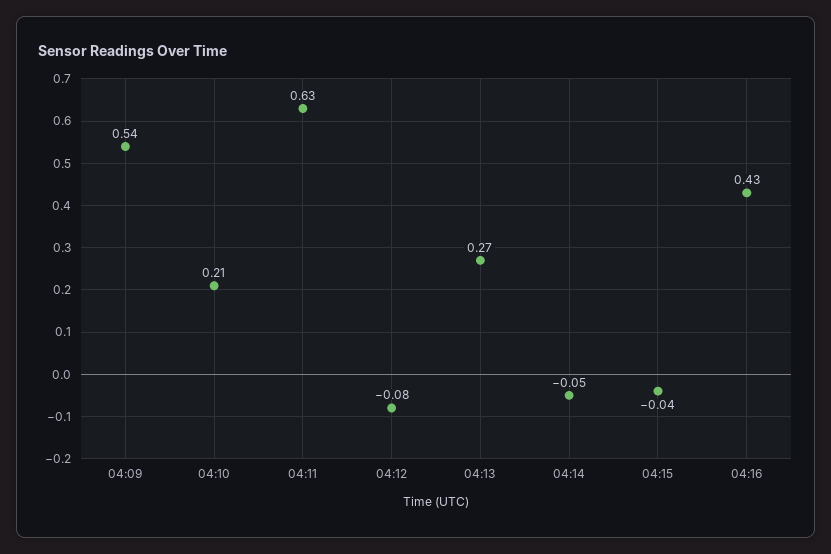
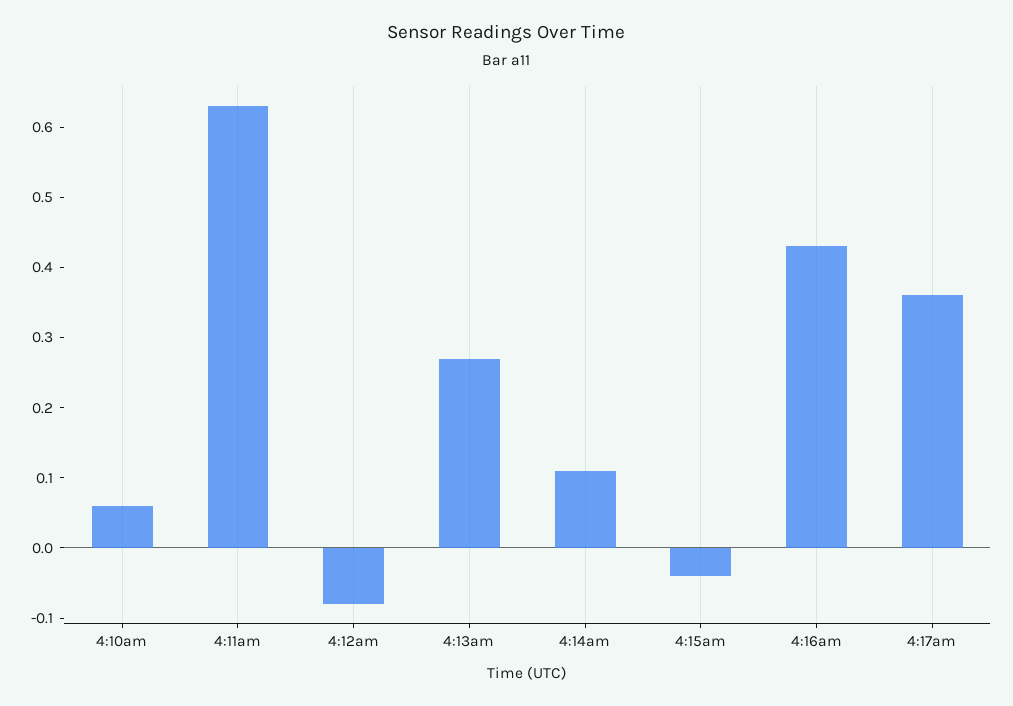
04:09: 0.54 -> none
04:10: 0.21 -> 0.05
04:14: -0.05 -> 0.1
4:17am: none -> 0.35

